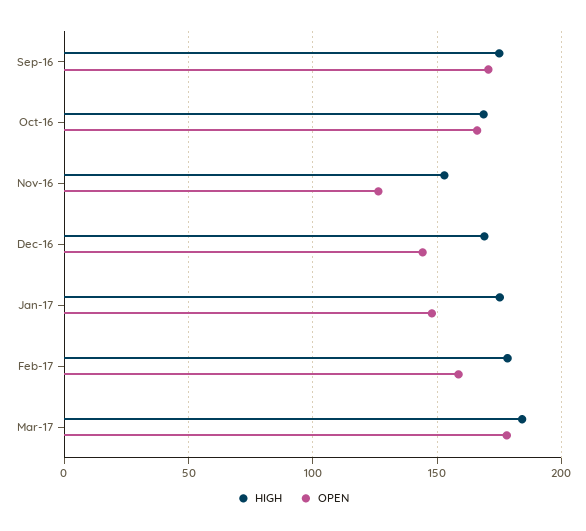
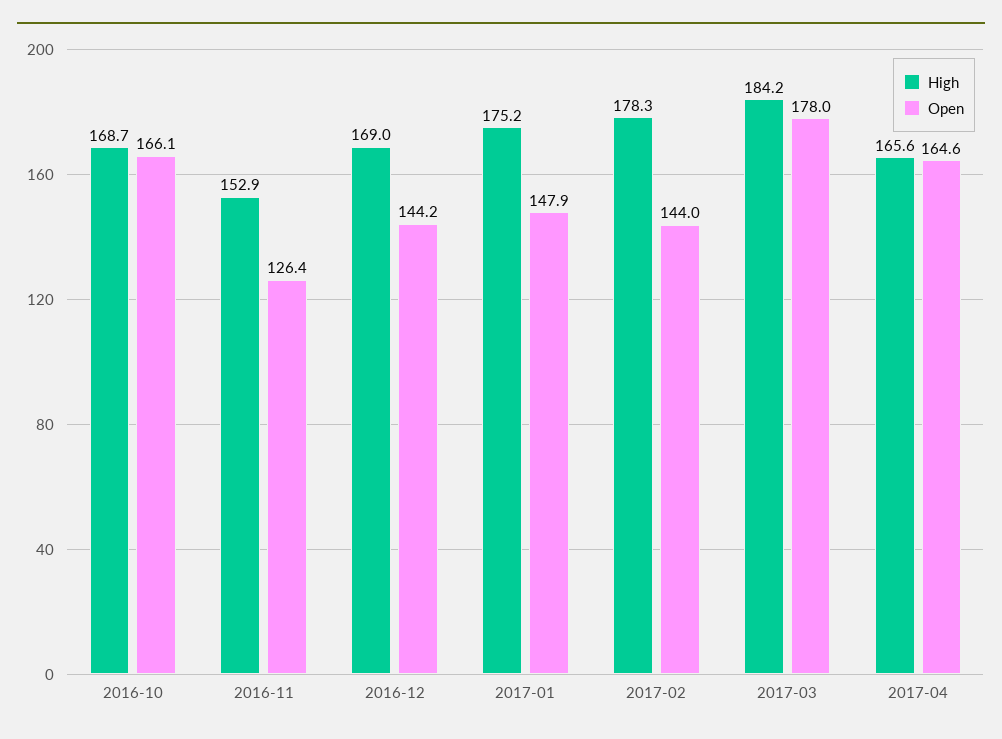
HIGH, Sep-16: 175 -> none
OPEN, Sep-16: 170 -> none
OPEN, Feb-17: 160 -> 144
HIGH, 2017-04: none -> 165.6
OPEN, 2017-04: none -> 164.6

